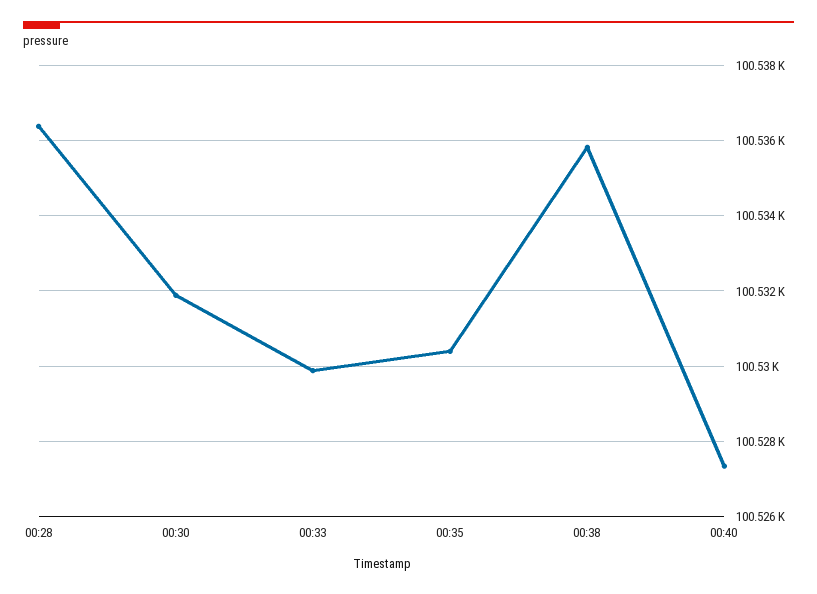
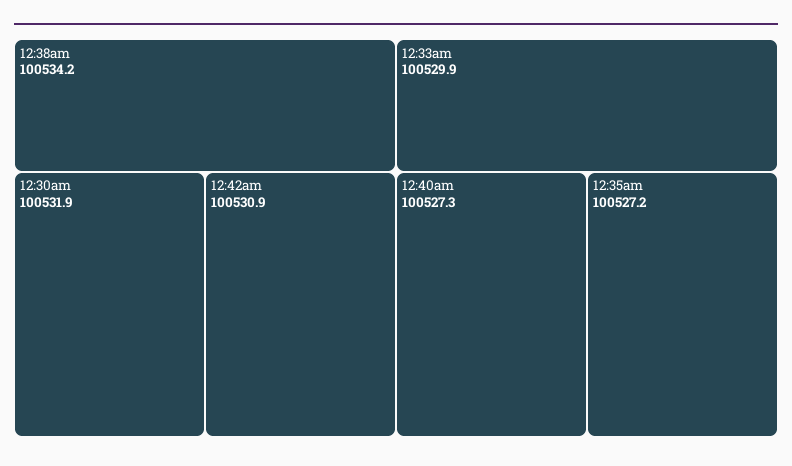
00:28: 100536.4 -> none
00:35: 100530.4 -> 100527.2
00:38: 100535.8 -> 100534.2
12:42am: none -> 100530.9

